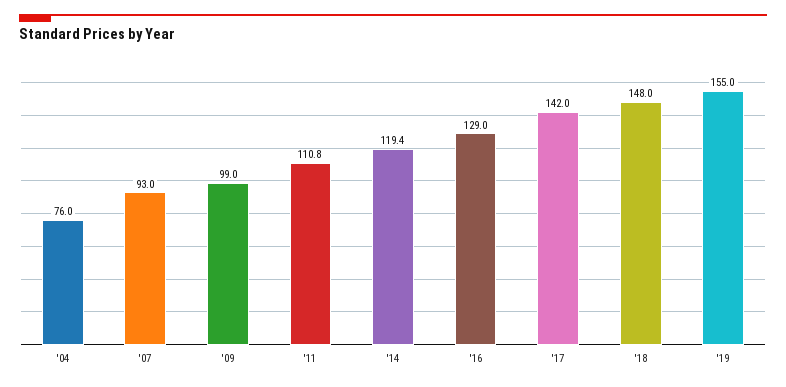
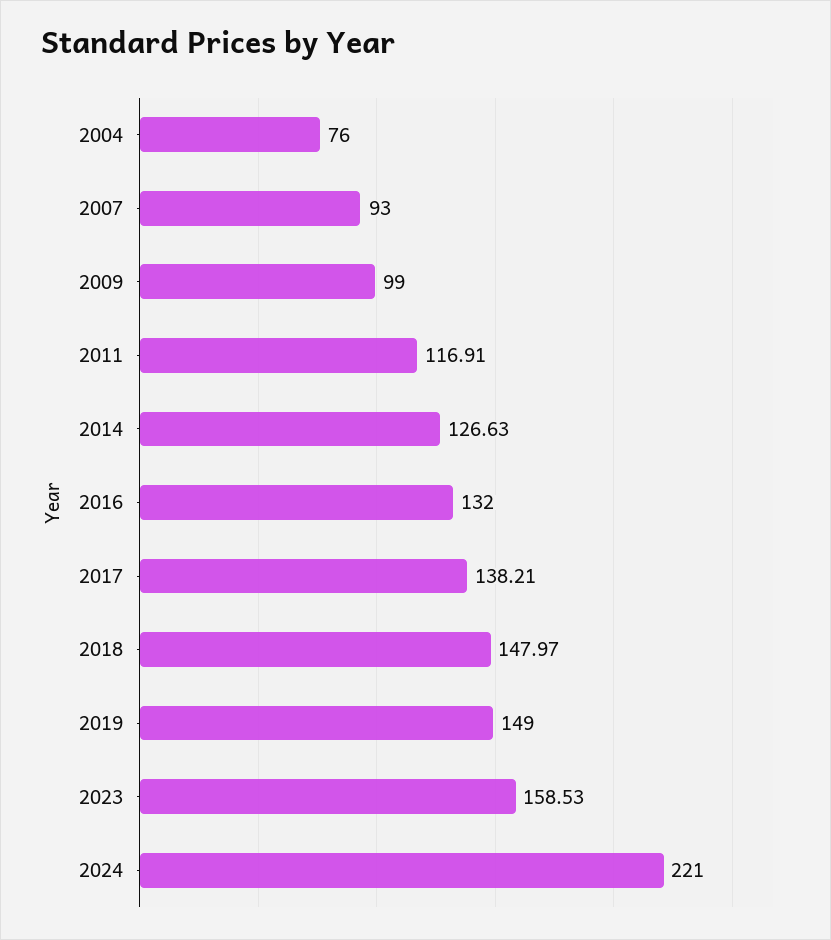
'11: 110.8 -> 116.91
'14: 119.4 -> 126.63
'16: 129 -> 132
'17: 142 -> 138.21
'19: 155 -> 149
2023: none -> 158.53
2024: none -> 221

